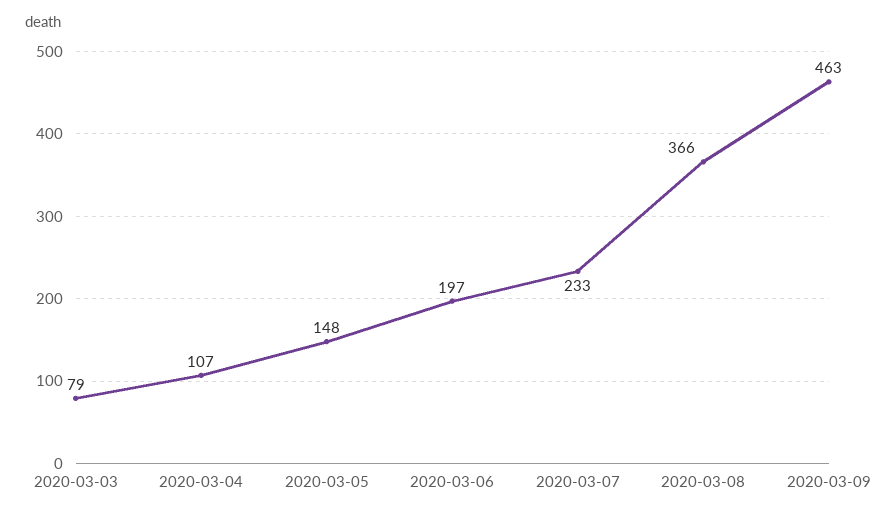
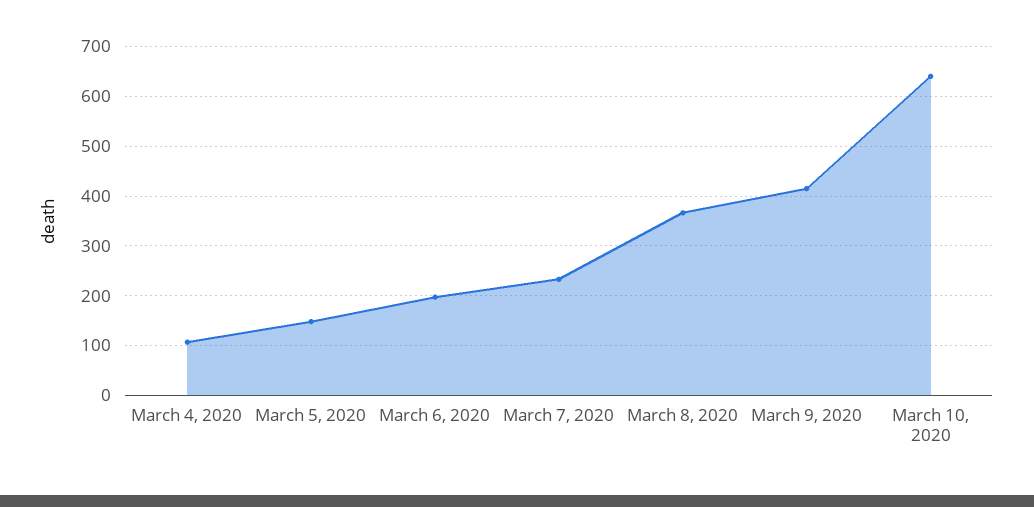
2020-03-03: 79 -> none
2020-03-09: 463 -> 420
March 10, 2020: none -> 640

